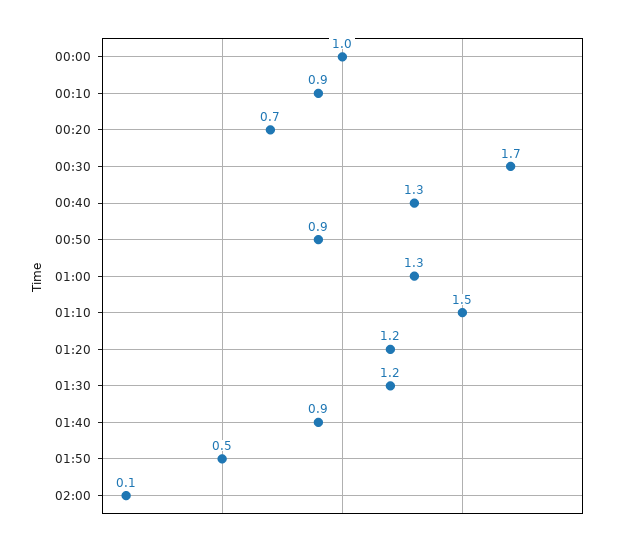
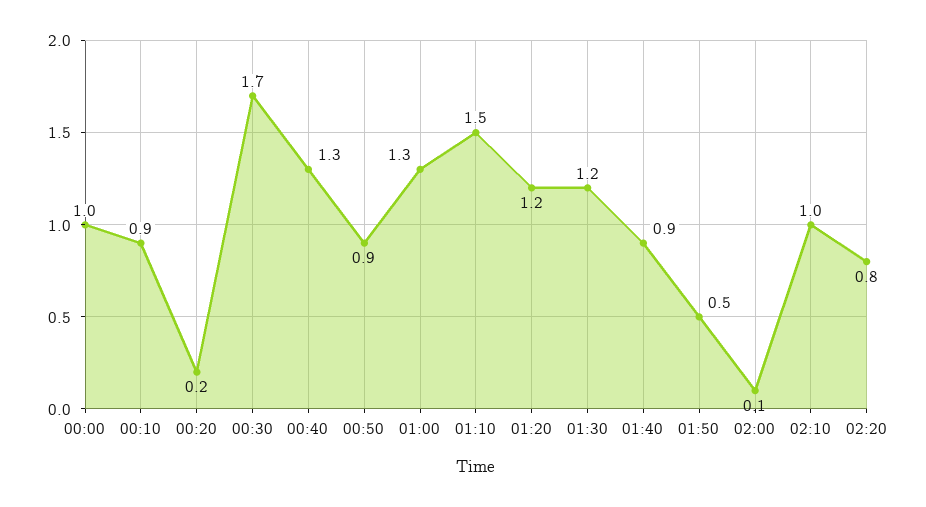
00:20: 0.7 -> 0.2
02:10: none -> 1
02:20: none -> 0.8

